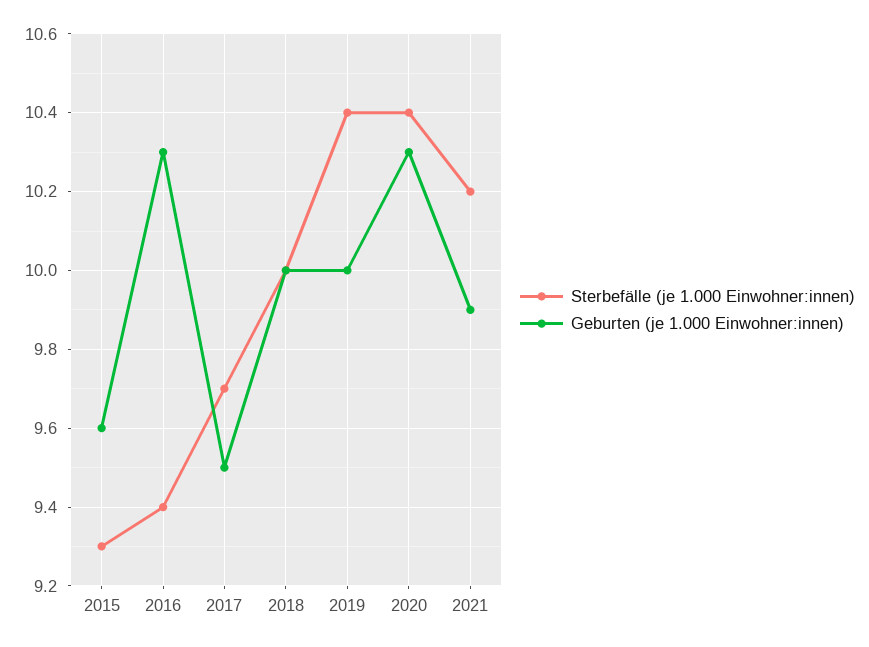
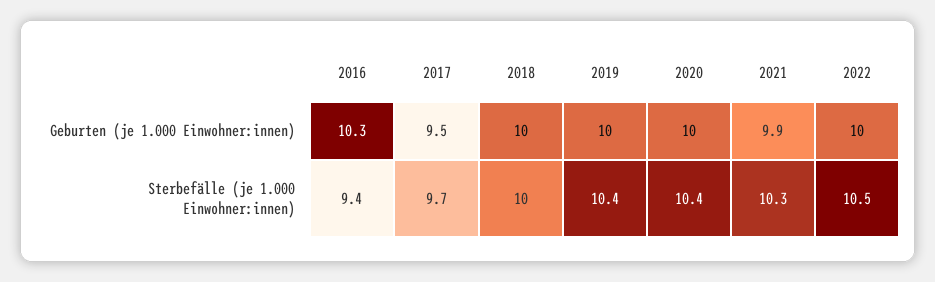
Sterbefälle (je 1.000 Einwohner:innen), 2015: 9.3 -> none
Geburten (je 1.000 Einwohner:innen), 2015: 9.6 -> none
Geburten (je 1.000 Einwohner:innen), 2020: 10.3 -> 10
Sterbefälle (je 1.000 Einwohner:innen), 2021: 10.2 -> 10.3
Geburten (je 1.000 Einwohner:innen), 2022: none -> 10
Sterbefälle (je 1.000 Einwohner:innen), 2022: none -> 10.5

